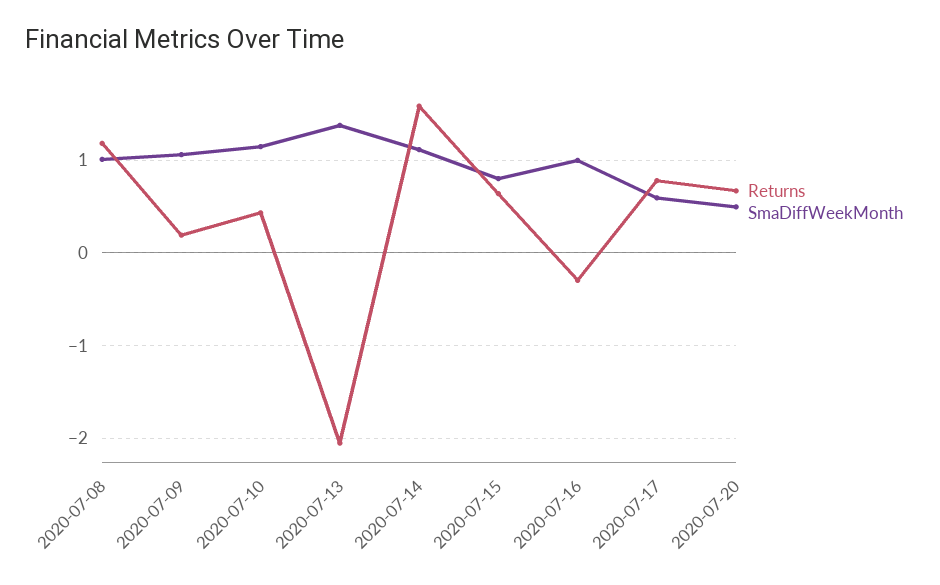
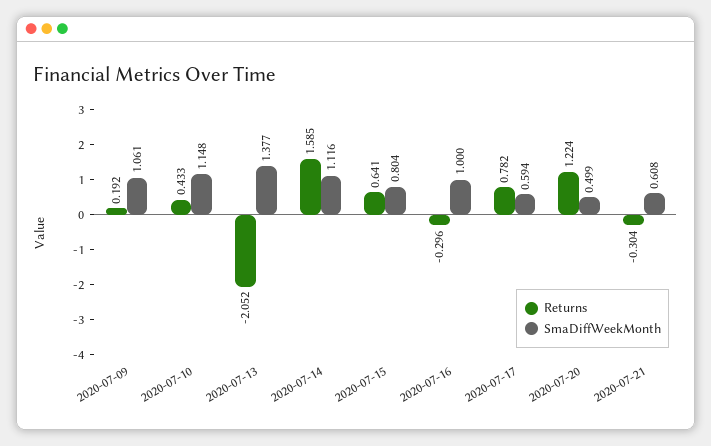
Returns, 2020-07-08: 1.2 -> none
SmaDiffWeekMonth, 2020-07-08: 1 -> none
Returns, 2020-07-20: 0.7 -> 1.224
Returns, 2020-07-21: none -> -0.304
SmaDiffWeekMonth, 2020-07-21: none -> 0.608

